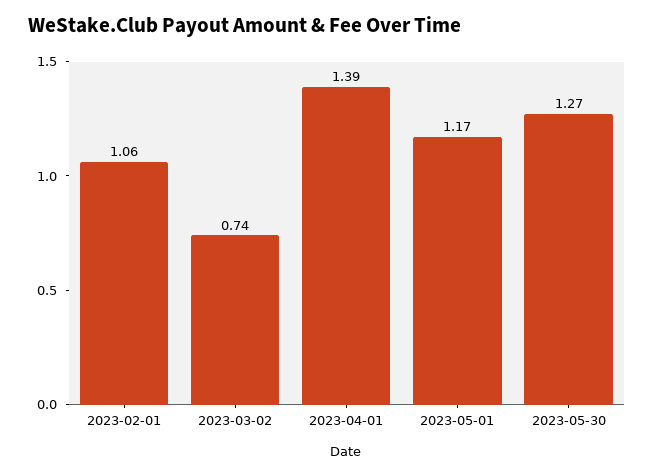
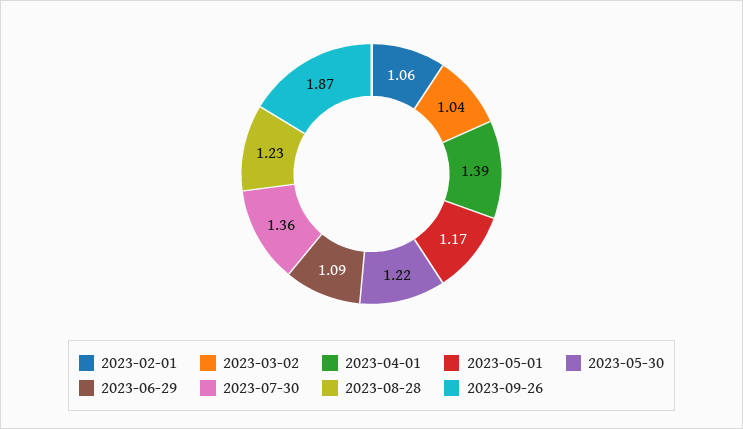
2023-03-02: 0.74 -> 1.04
2023-05-30: 1.27 -> 1.22
2023-06-29: none -> 1.09
2023-07-30: none -> 1.36
2023-08-28: none -> 1.23
2023-09-26: none -> 1.87

